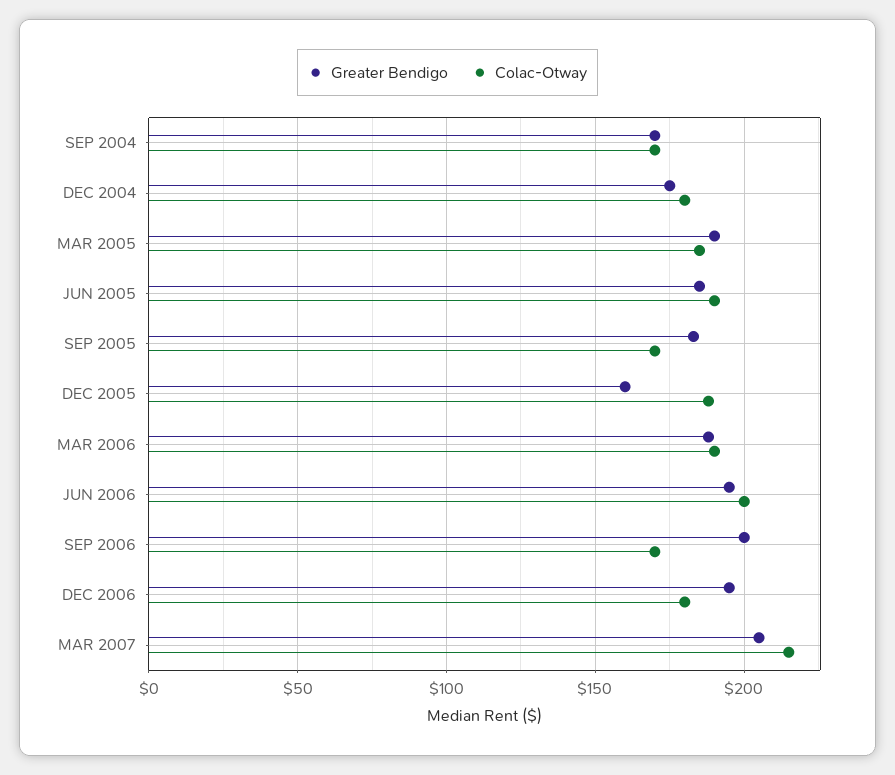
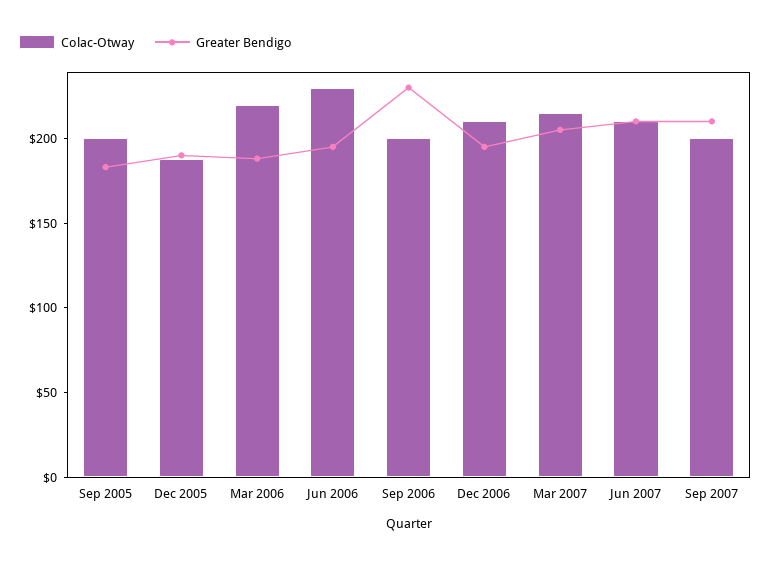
Greater Bendigo, SEP 2004: 170 -> none
Colac-Otway, SEP 2004: 170 -> none
Greater Bendigo, DEC 2004: 175 -> none
Colac-Otway, DEC 2004: 180 -> none
Greater Bendigo, MAR 2005: 190 -> none
Colac-Otway, MAR 2005: 185 -> none
Greater Bendigo, JUN 2005: 185 -> none
Colac-Otway, JUN 2005: 190 -> none
Colac-Otway, SEP 2005: 170 -> 200
Greater Bendigo, DEC 2005: 160 -> 190
Colac-Otway, MAR 2006: 190 -> 220
Colac-Otway, JUN 2006: 200 -> 230
Greater Bendigo, SEP 2006: 200 -> 230
Colac-Otway, SEP 2006: 170 -> 200
Colac-Otway, DEC 2006: 180 -> 210
Colac-Otway, Jun 2007: none -> 210
Greater Bendigo, Jun 2007: none -> 210
Colac-Otway, Sep 2007: none -> 200
Greater Bendigo, Sep 2007: none -> 210

